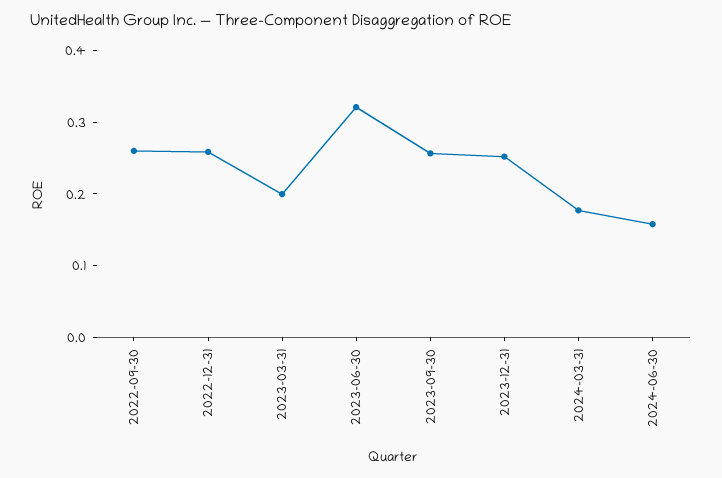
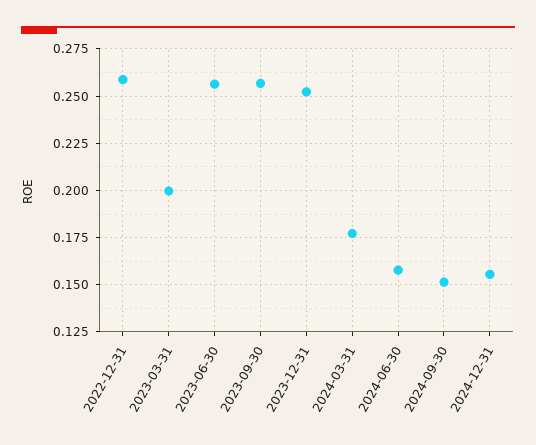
2022-09-30: 0.26 -> none
2023-06-30: 0.32 -> 0.255
2024-09-30: none -> 0.15
2024-12-31: none -> 0.155

